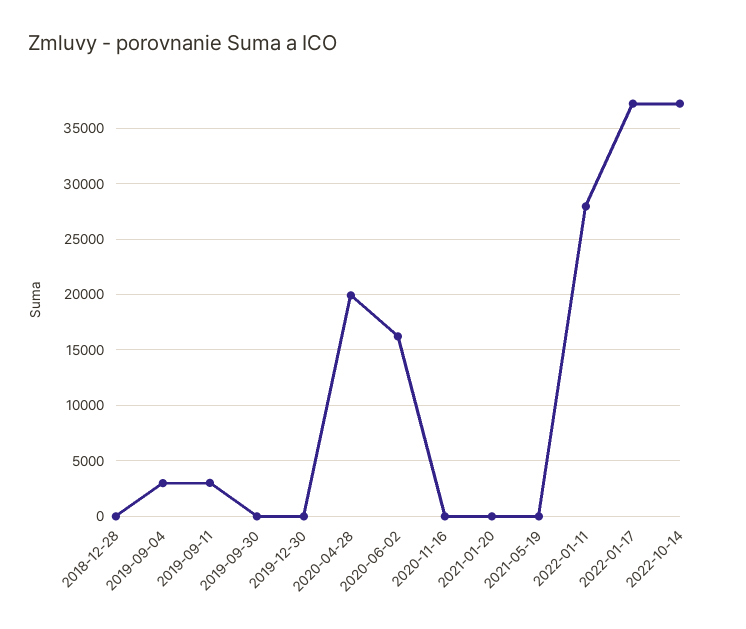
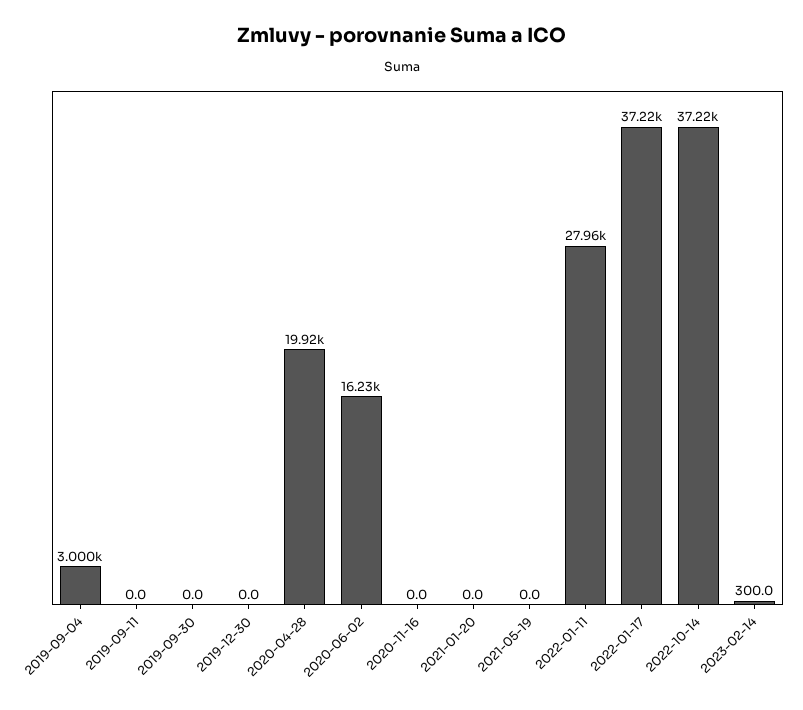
2018-12-28: 0 -> none
2019-09-11: 3000 -> 0
2023-02-14: none -> 300

